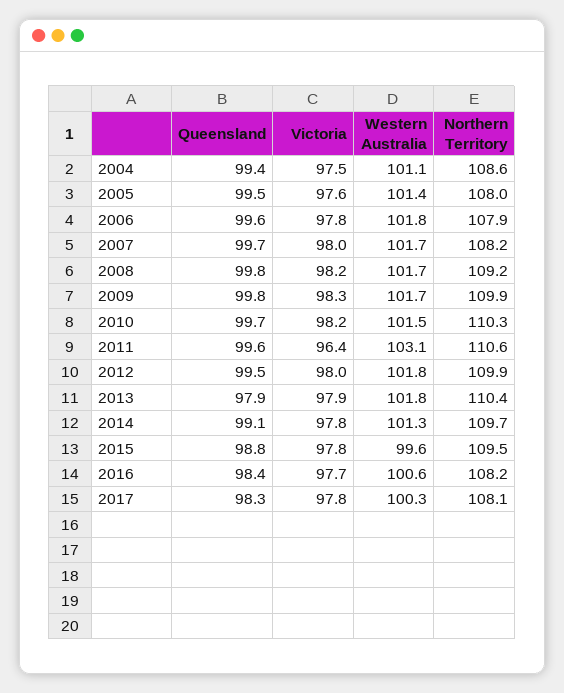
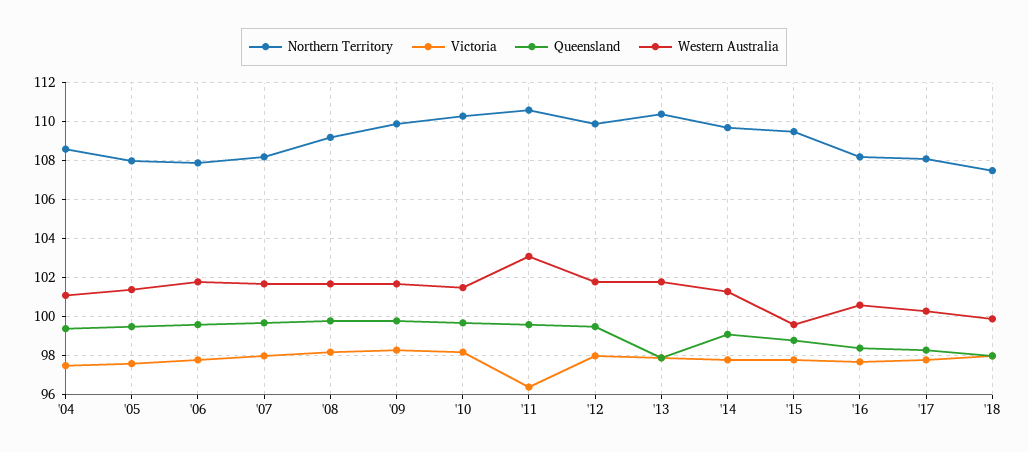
Northern Territory, '18: none -> 107.5
Victoria, '18: none -> 98
Queensland, '18: none -> 98
Western Australia, '18: none -> 100

